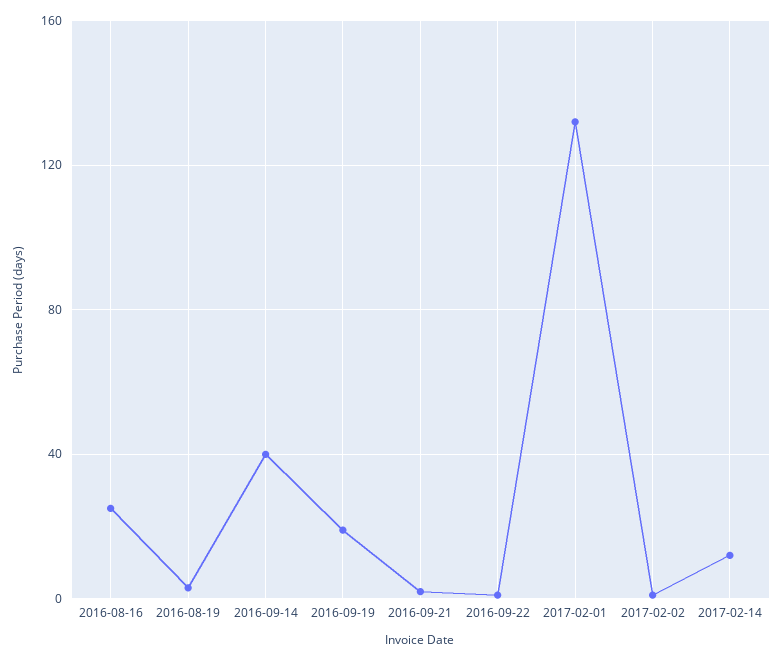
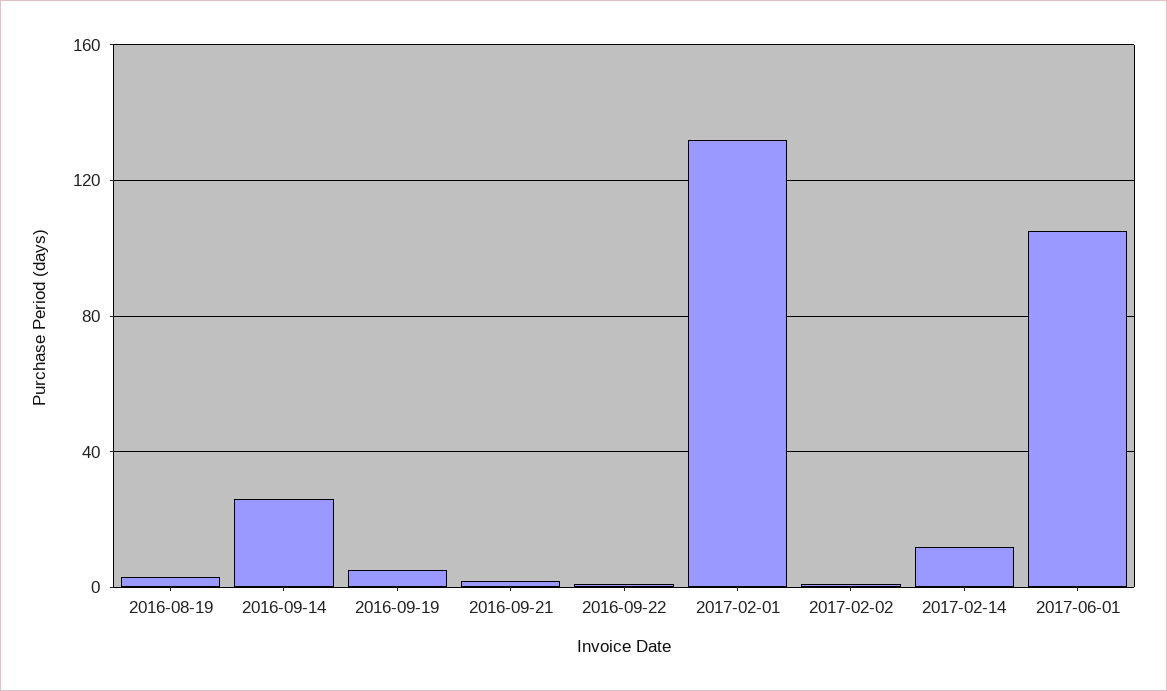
2016-08-16: 25 -> none
2016-09-14: 40 -> 25
2016-09-19: 20 -> 5
2017-06-01: none -> 105

